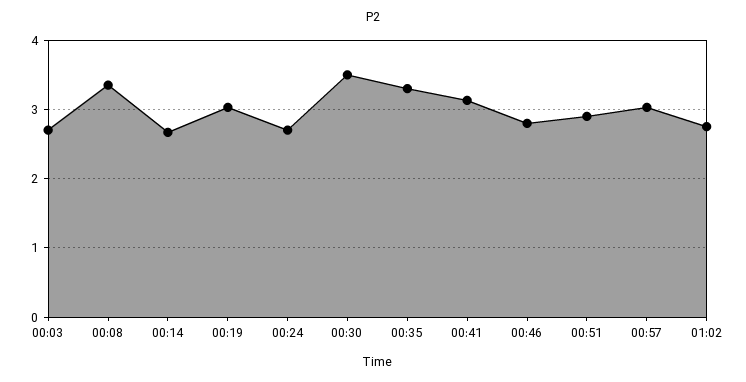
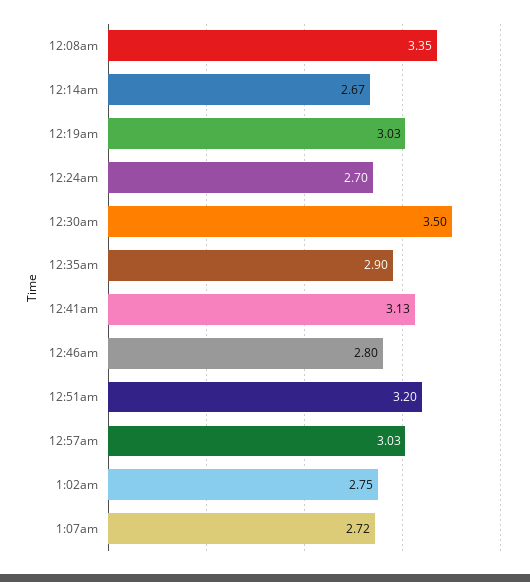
00:03: 2.7 -> none
00:35: 3.3 -> 2.9
00:51: 2.9 -> 3.2
1:07am: none -> 2.72

